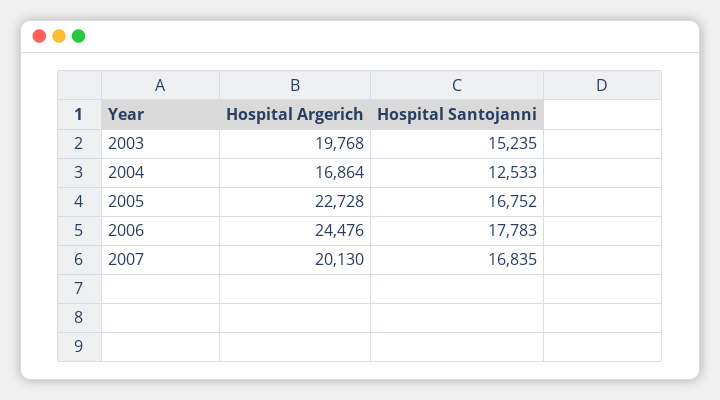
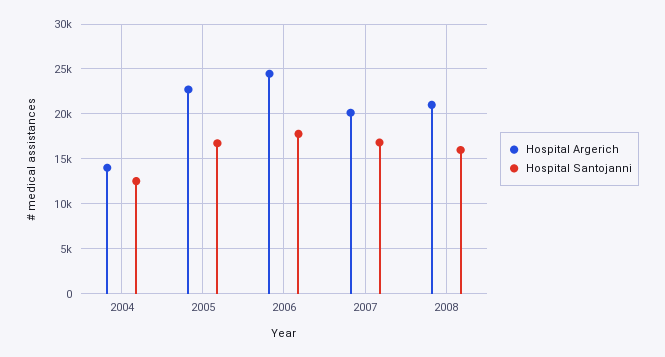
Hospital Argerich, 2003: 19768 -> none
Hospital Santojanni, 2003: 15235 -> none
Hospital Argerich, 2004: 16864 -> 14000
Hospital Argerich, 2008: none -> 21000
Hospital Santojanni, 2008: none -> 16000

